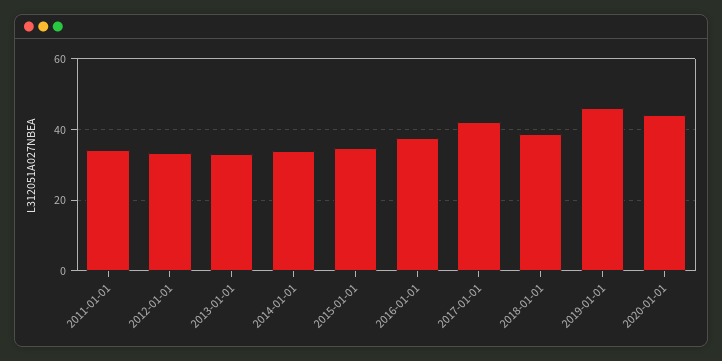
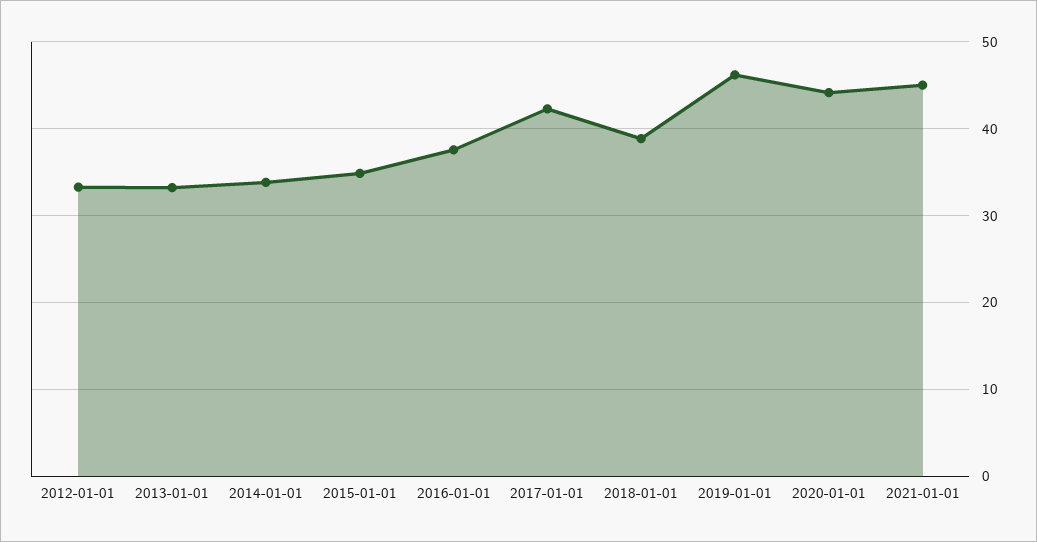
2011-01-01: 34 -> none
2021-01-01: none -> 45

